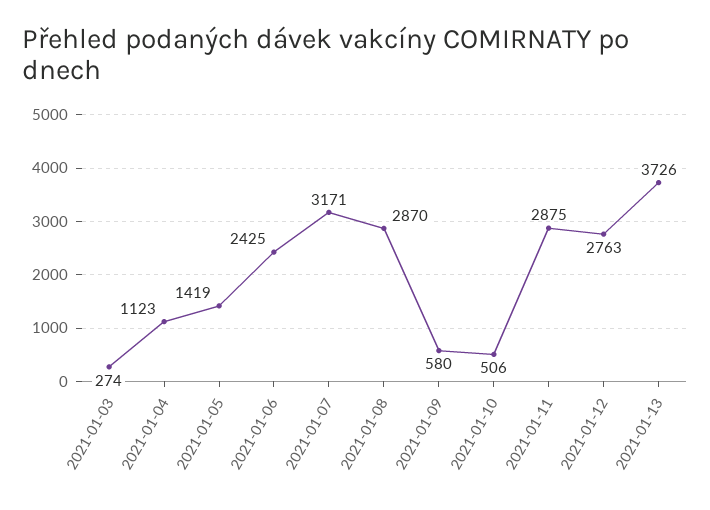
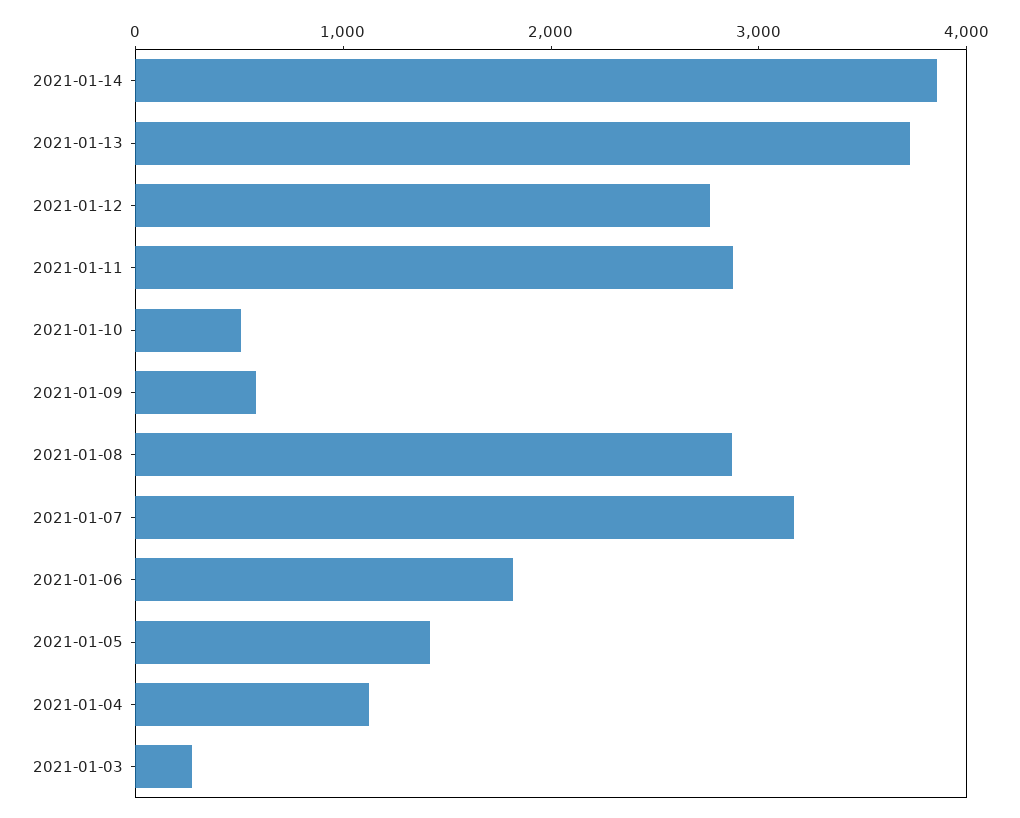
2021-01-06: 2425 -> 1800
2021-01-14: none -> 3800

